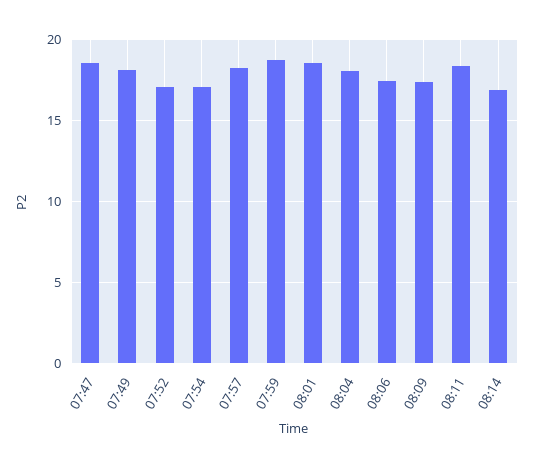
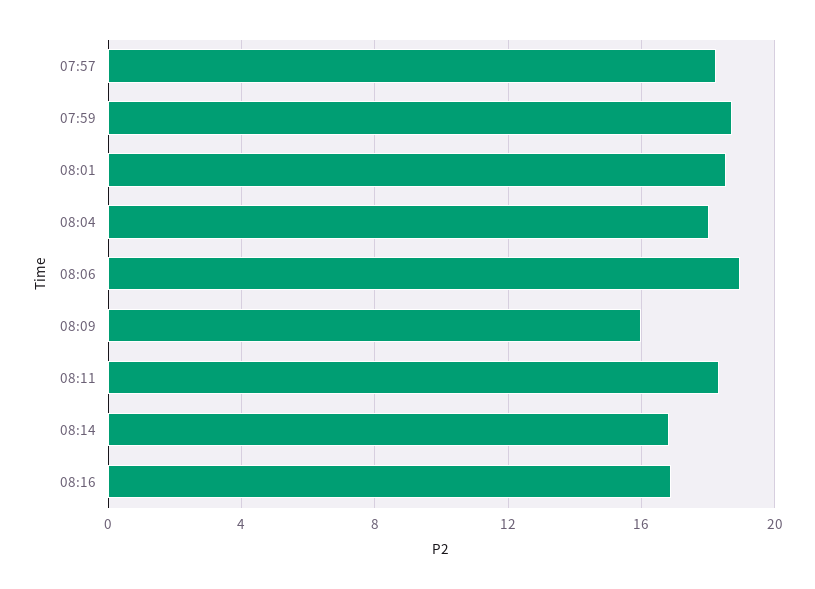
07:47: 18.5 -> none
07:49: 18 -> none
07:52: 17 -> none
07:54: 17 -> none
08:06: 17.5 -> 19
08:09: 17.5 -> 16
08:16: none -> 17

